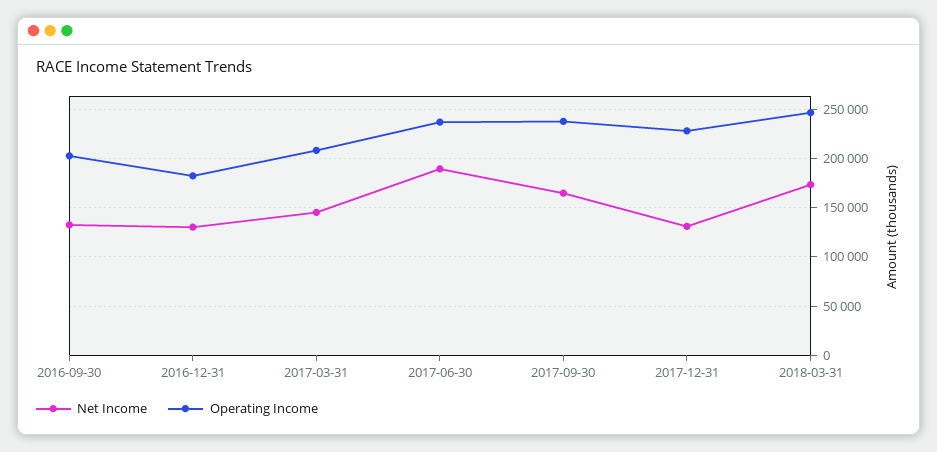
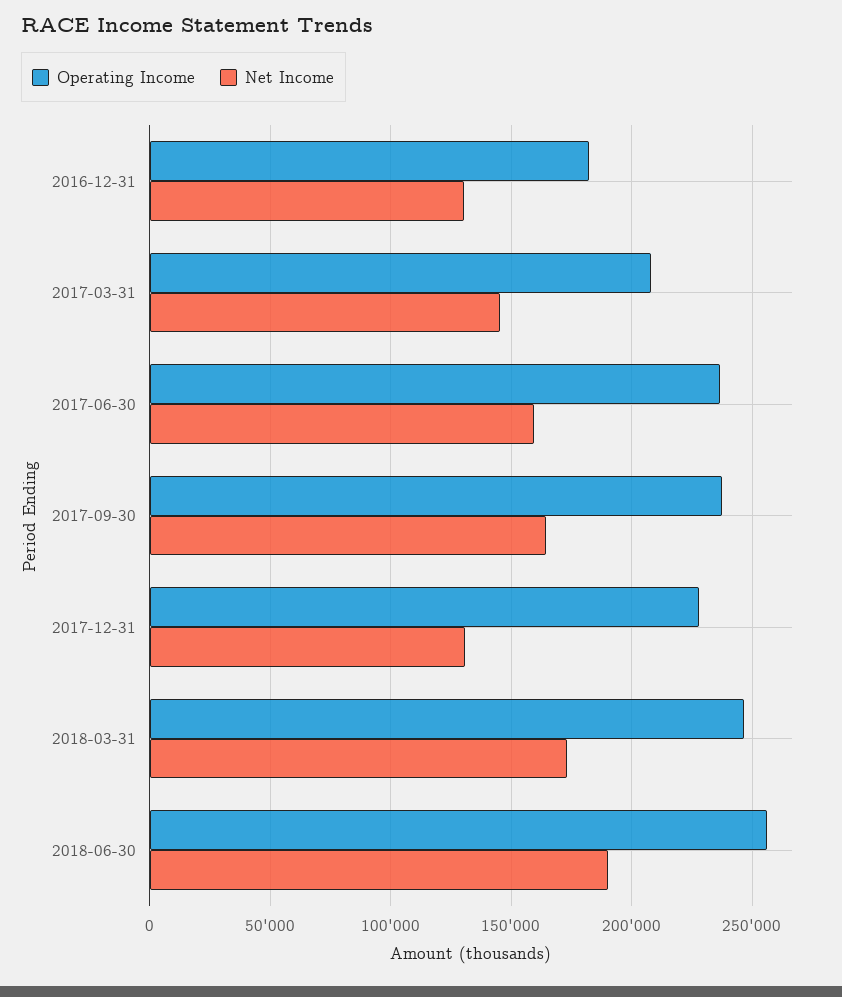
Net Income, 2016-09-30: 130000 -> none
Operating Income, 2016-09-30: 200000 -> none
Net Income, 2017-06-30: 190000 -> 160000
Operating Income, 2018-06-30: none -> 255000
Net Income, 2018-06-30: none -> 190000

